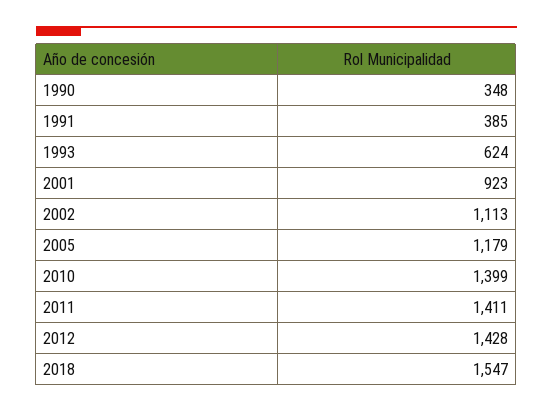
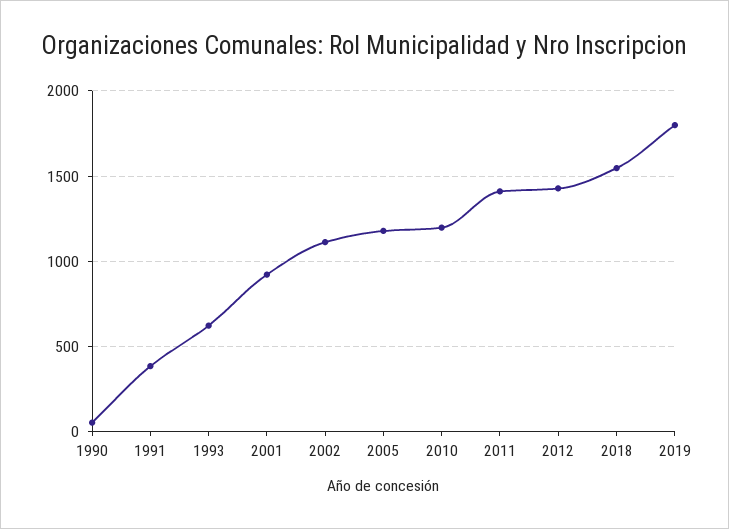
1990: 348 -> 50
2010: 1399 -> 1200
2019: none -> 1800

